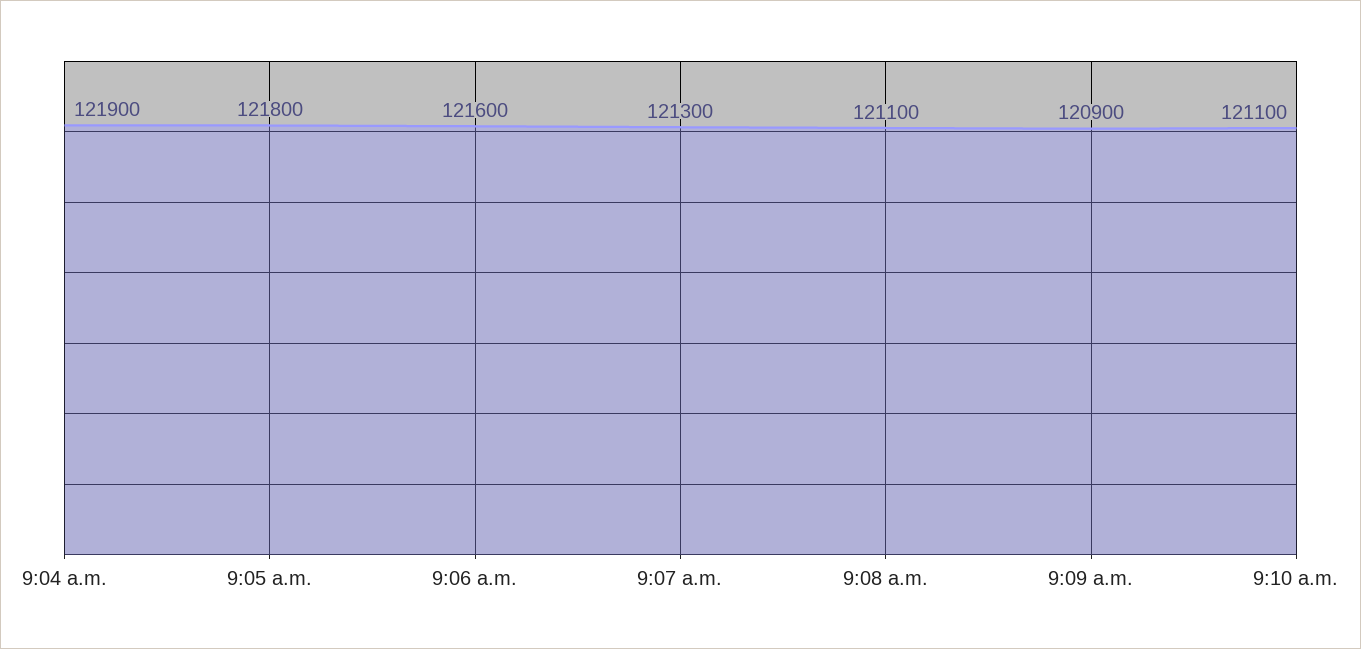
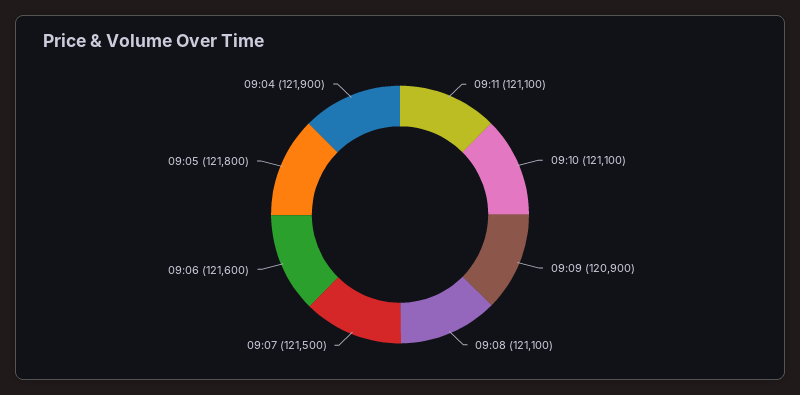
9:07 a.m.: 121300 -> 121500
09:11: none -> 121100

